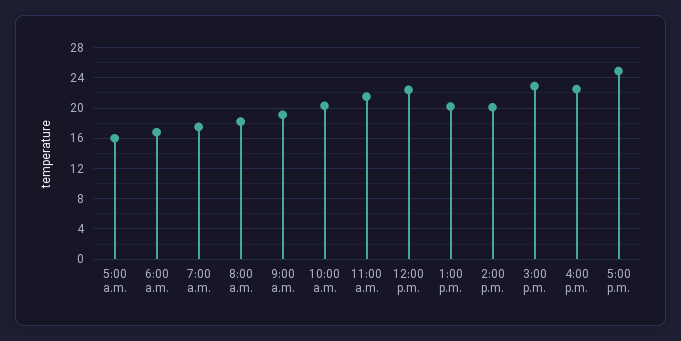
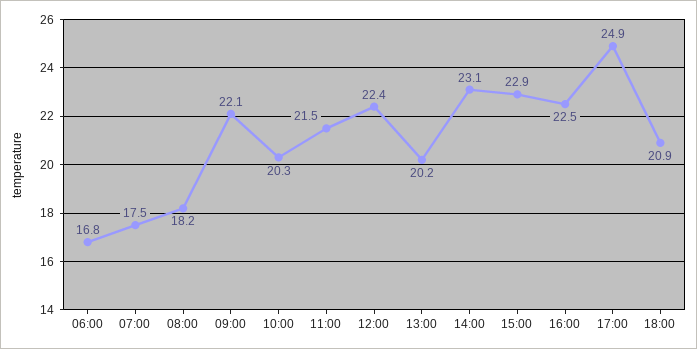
5:00 a.m.: 16 -> none
9:00 a.m.: 19 -> 22.1
2:00 p.m.: 20 -> 23.1
18:00: none -> 20.9

